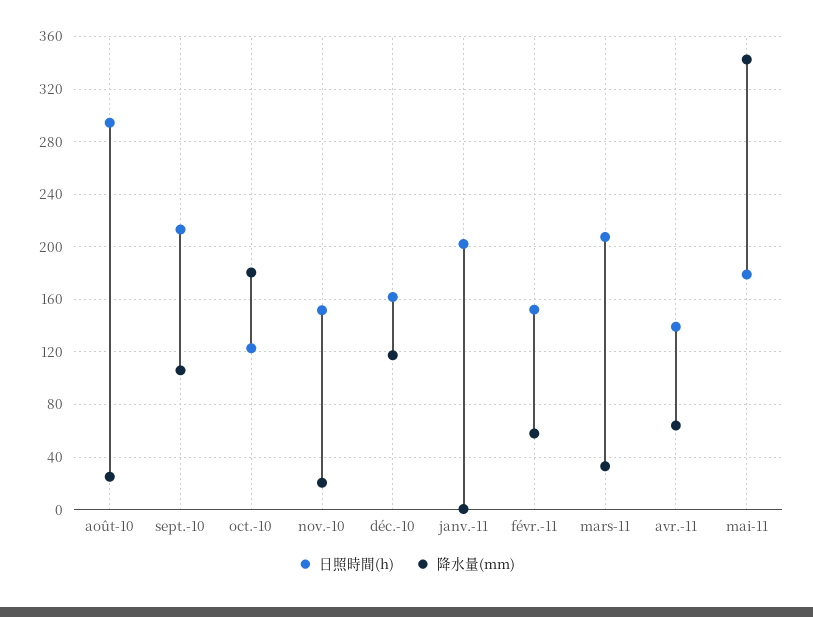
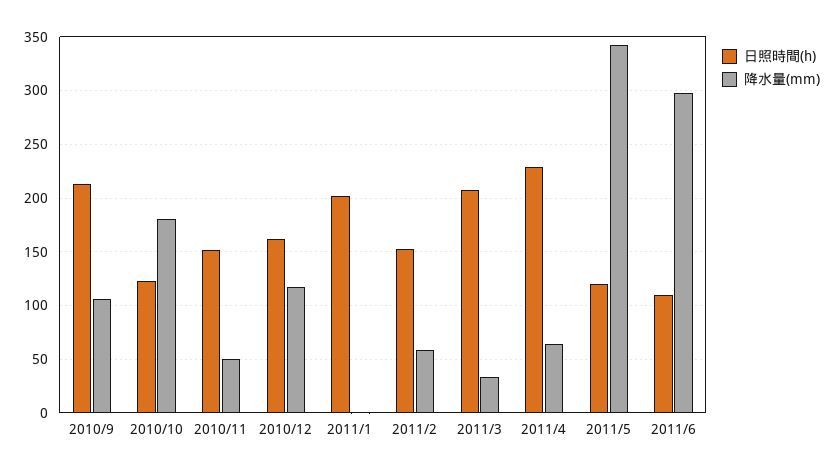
日照時間(h), août-10: 295 -> none
降水量(mm), août-10: 25 -> none
降水量(mm), nov.-10: 20 -> 50
日照時間(h), avr.-11: 140 -> 230
日照時間(h), mai-11: 180 -> 120
日照時間(h), 2011/6: none -> 110
降水量(mm), 2011/6: none -> 300

